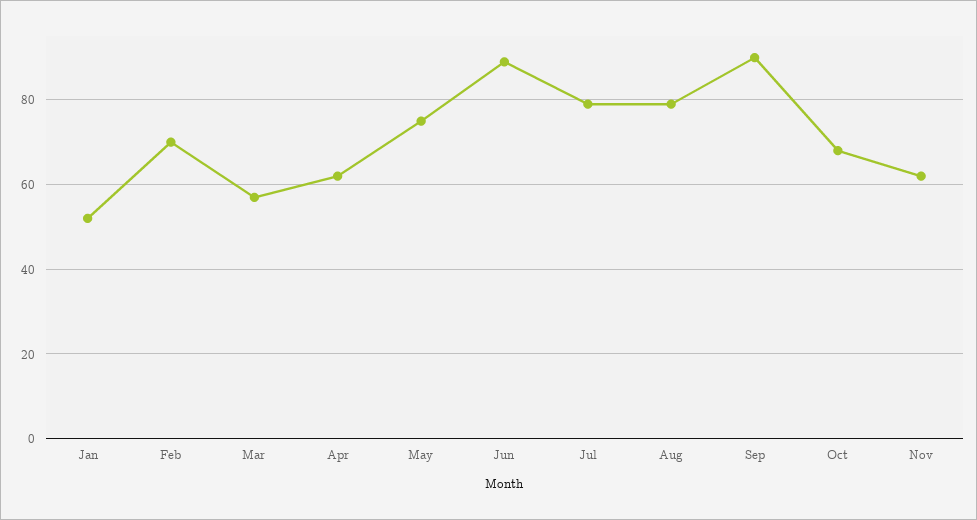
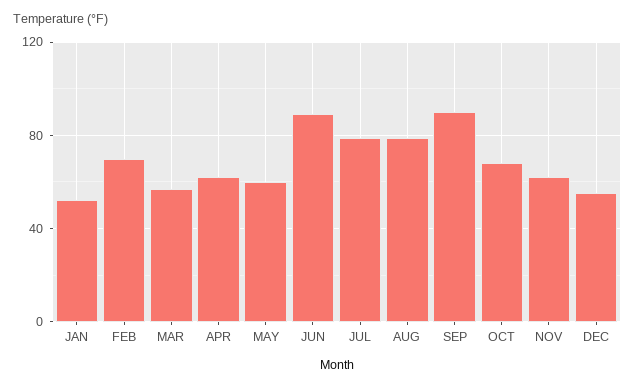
May: 75 -> 60
DEC: none -> 55

